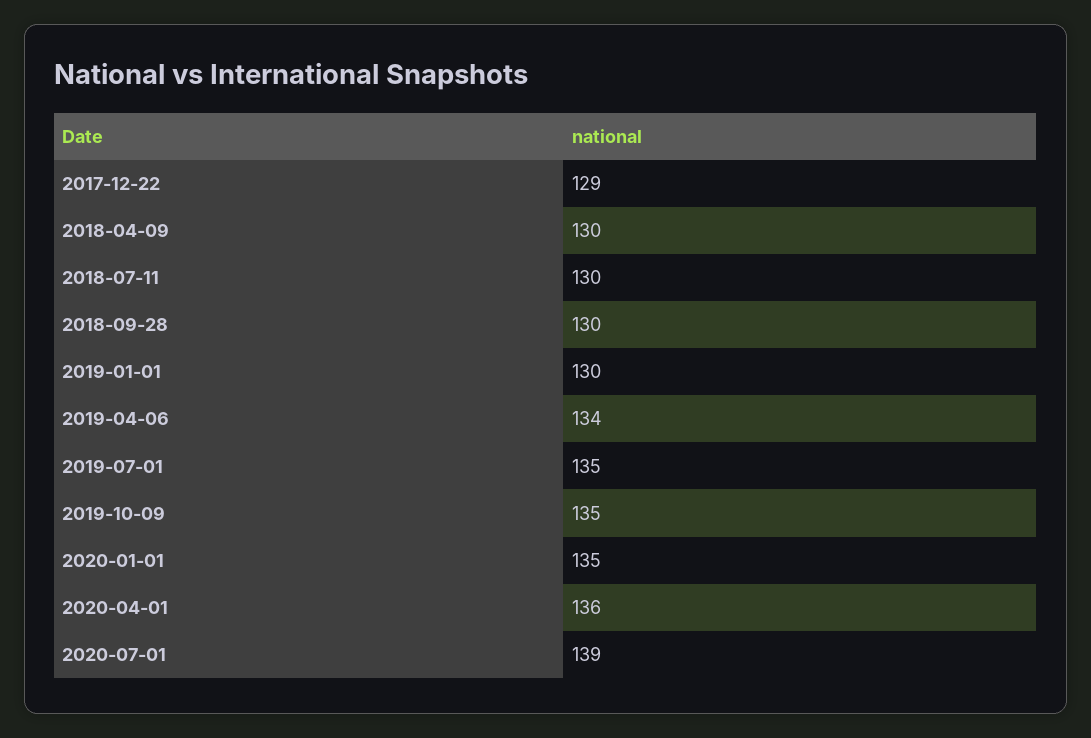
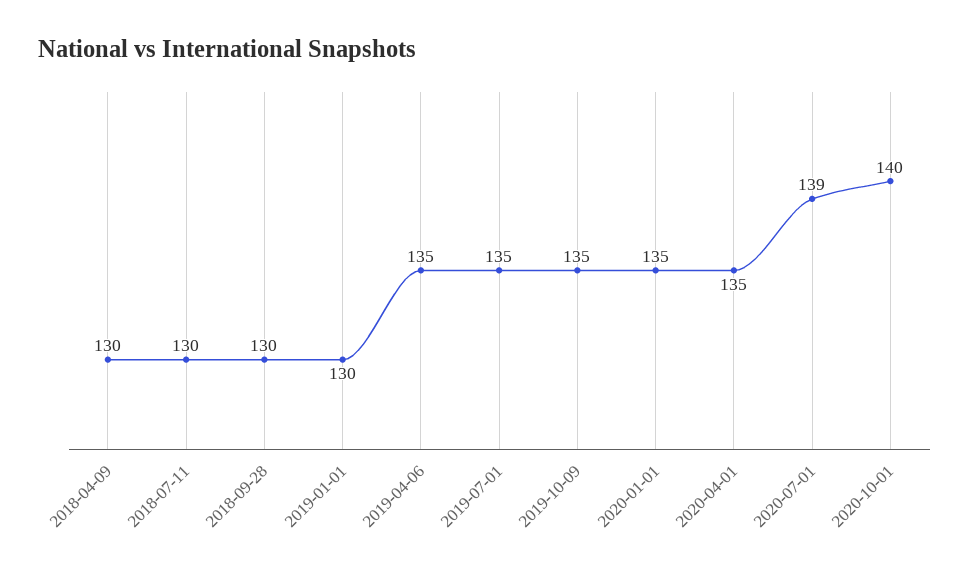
2017-12-22: 129 -> none
2019-04-06: 134 -> 135
2020-04-01: 136 -> 135
2020-10-01: none -> 140

